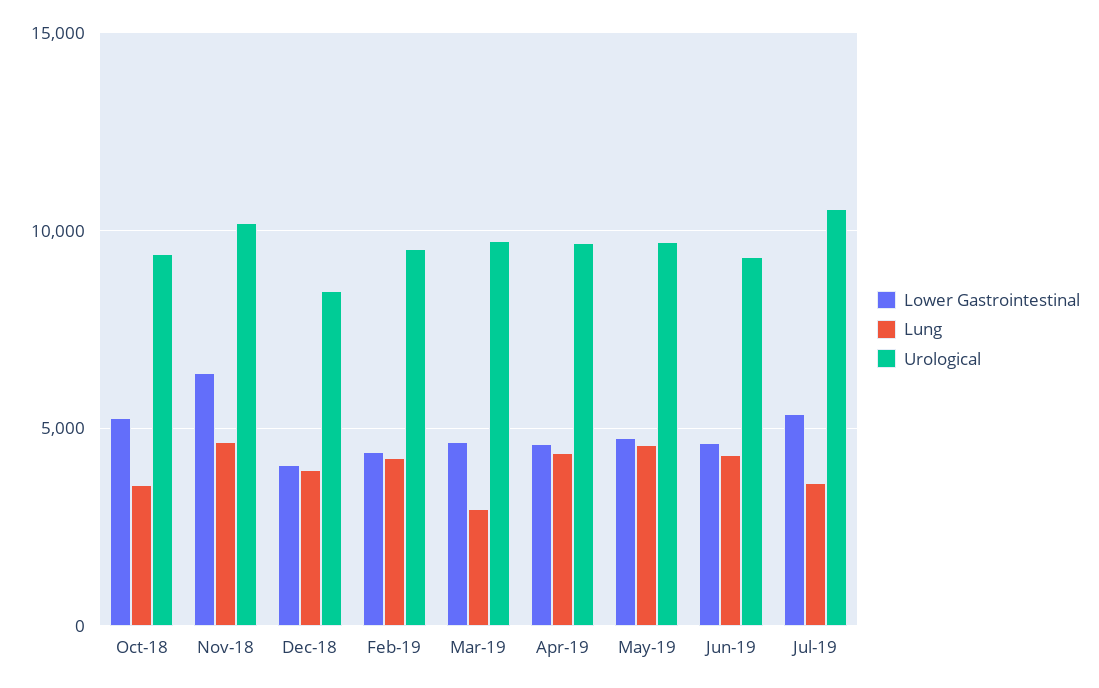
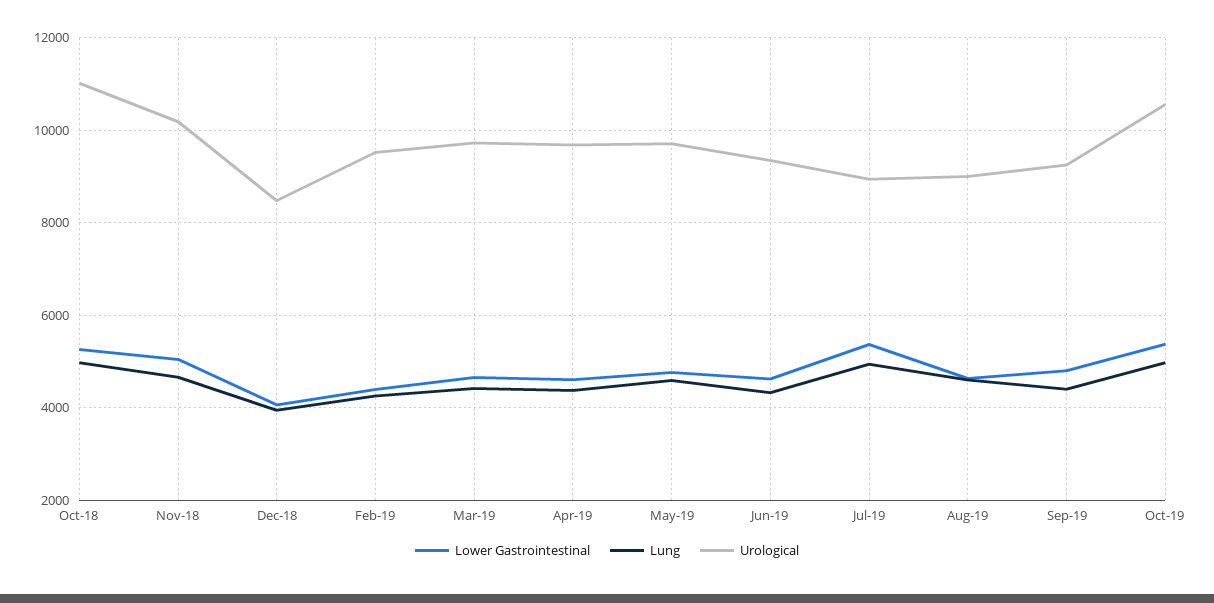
Lung, Oct-18: 3500 -> 5000
Urological, Oct-18: 9500 -> 11000
Lower Gastrointestinal, Nov-18: 6500 -> 5000
Lung, Mar-19: 3000 -> 4400
Lung, Jul-19: 3500 -> 5000
Urological, Jul-19: 10500 -> 9000
Lower Gastrointestinal, Aug-19: none -> 4600
Lung, Aug-19: none -> 4600
Urological, Aug-19: none -> 9000
Lower Gastrointestinal, Sep-19: none -> 4800
Lung, Sep-19: none -> 4400
Urological, Sep-19: none -> 9200
Lower Gastrointestinal, Oct-19: none -> 5400
Lung, Oct-19: none -> 5000
Urological, Oct-19: none -> 10600

